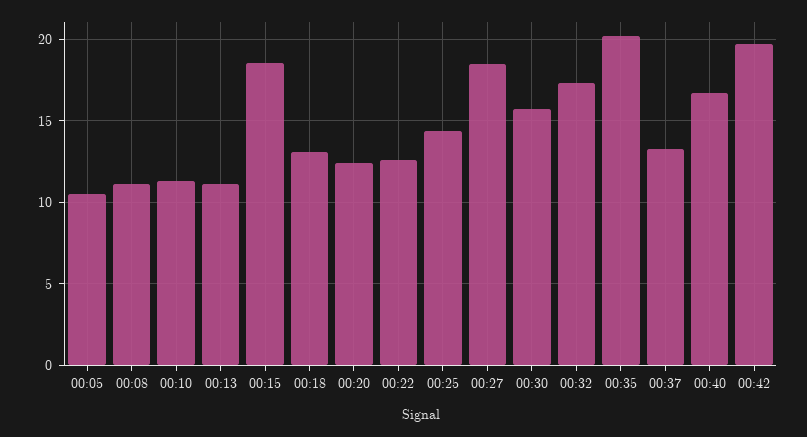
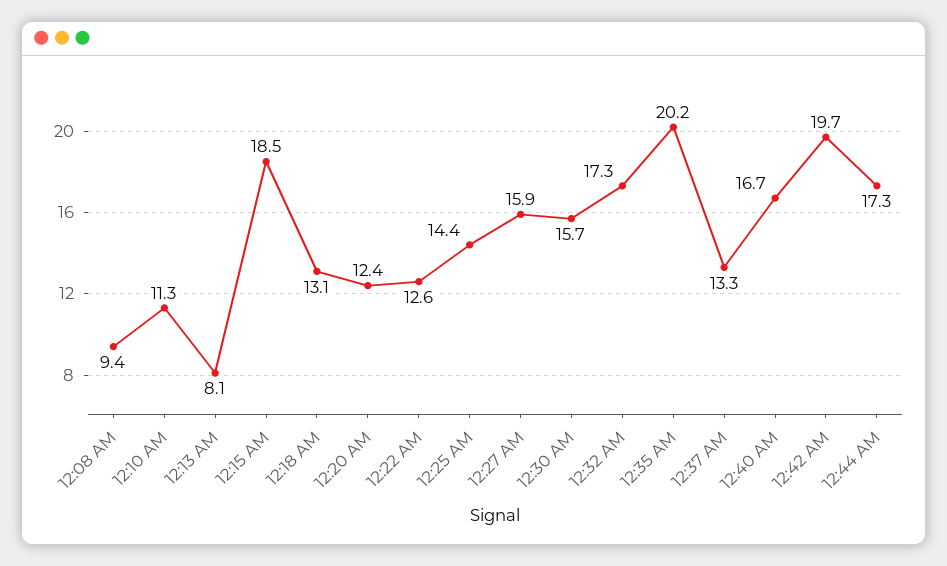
00:05: 10.5 -> none
00:08: 11 -> 9.4
00:13: 11 -> 8.1
00:27: 18.5 -> 15.9
12:44 AM: none -> 17.3

